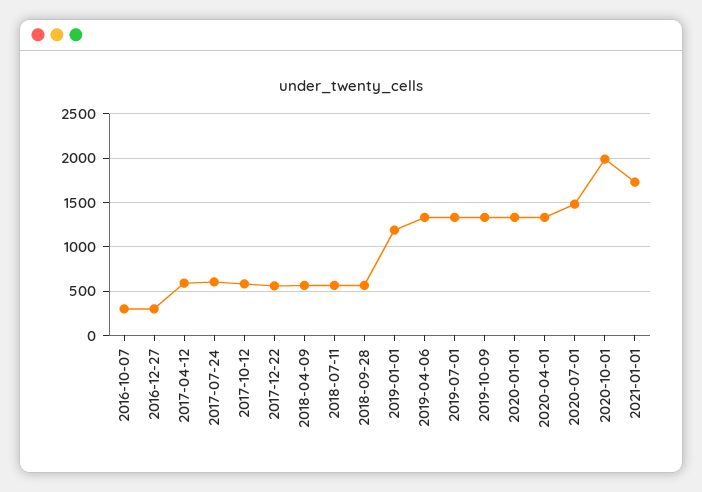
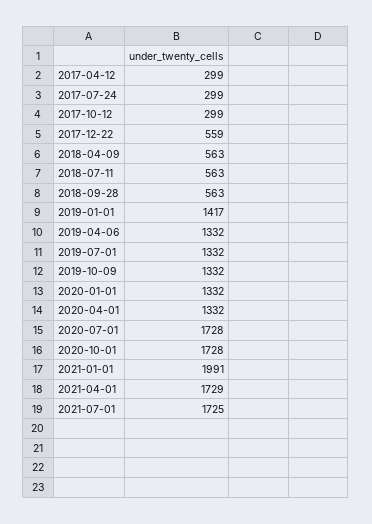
2016-10-07: 300 -> none
2016-12-27: 300 -> none
2017-04-12: 600 -> 299
2017-07-24: 600 -> 299
2017-10-12: 600 -> 299
2019-01-01: 1200 -> 1417
2020-07-01: 1500 -> 1728
2020-10-01: 2000 -> 1728
2021-01-01: 1700 -> 1991
2021-04-01: none -> 1729
2021-07-01: none -> 1725

